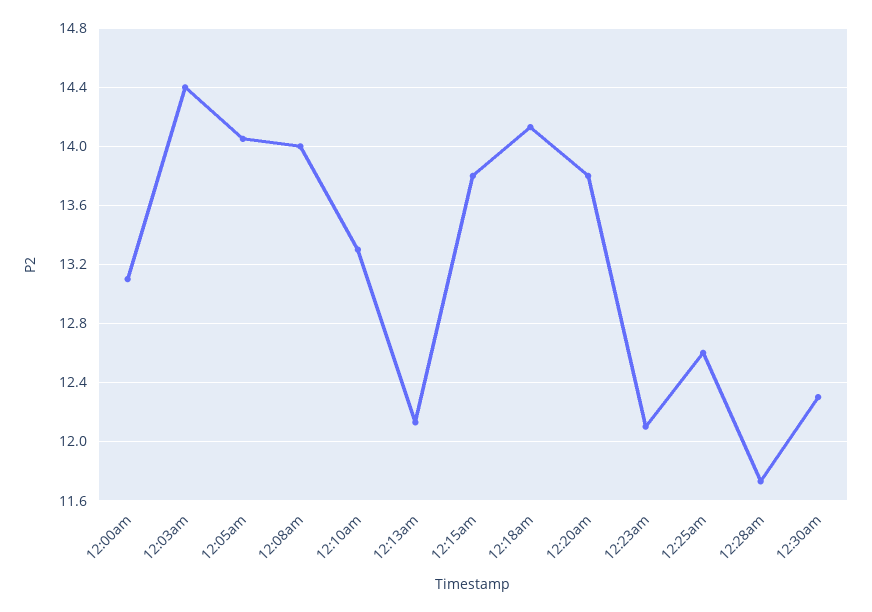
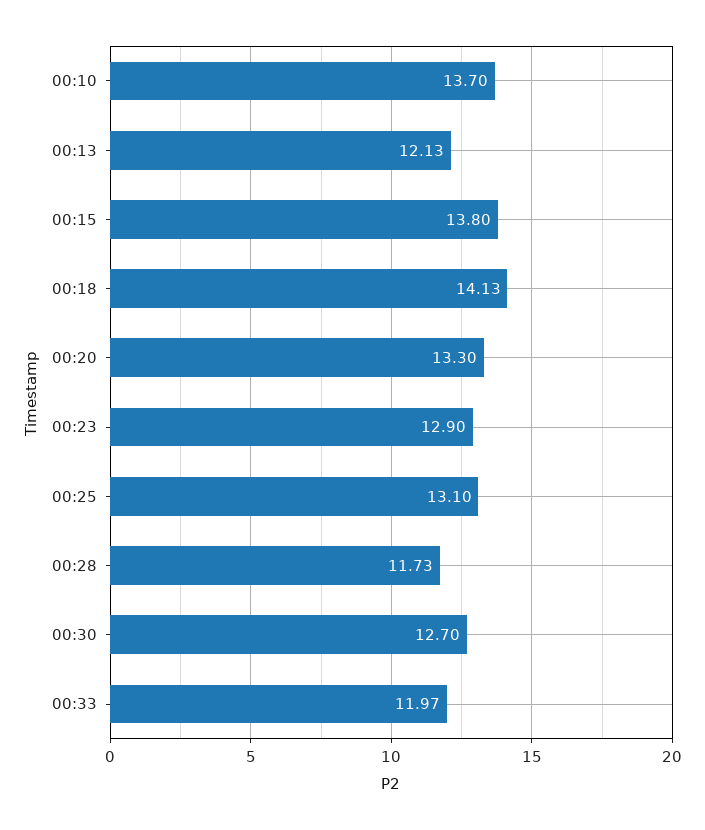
12:00am: 13.1 -> none
12:03am: 14.4 -> none
12:05am: 14.05 -> none
12:08am: 14 -> none
12:10am: 13.3 -> 13.7
12:20am: 13.8 -> 13.3
12:23am: 12.1 -> 12.9
12:25am: 12.6 -> 13.1
12:30am: 12.3 -> 12.7
00:33: none -> 11.97

